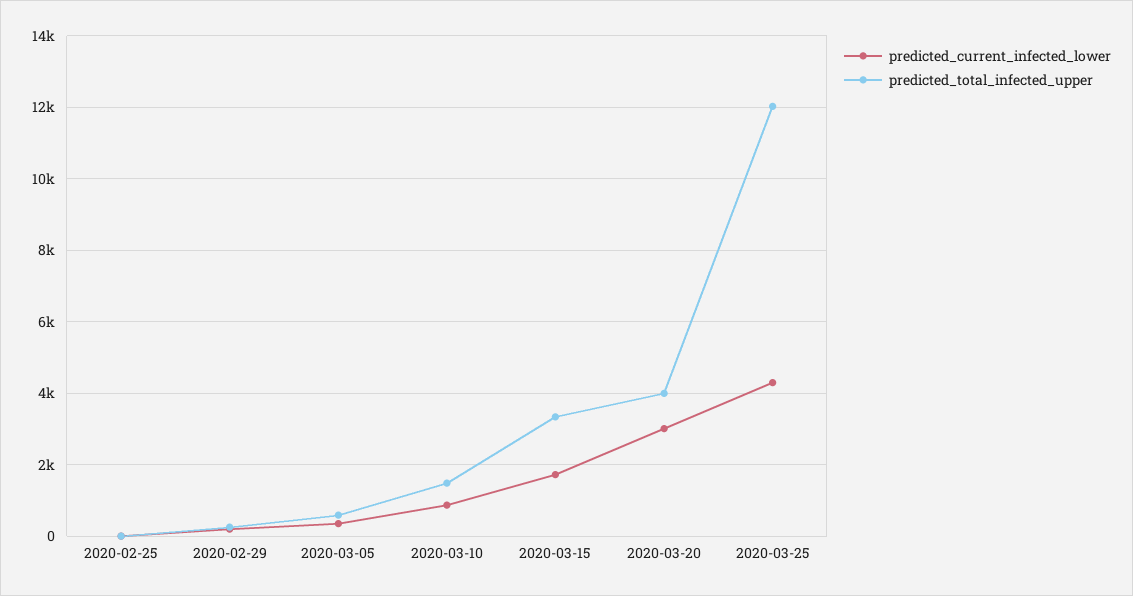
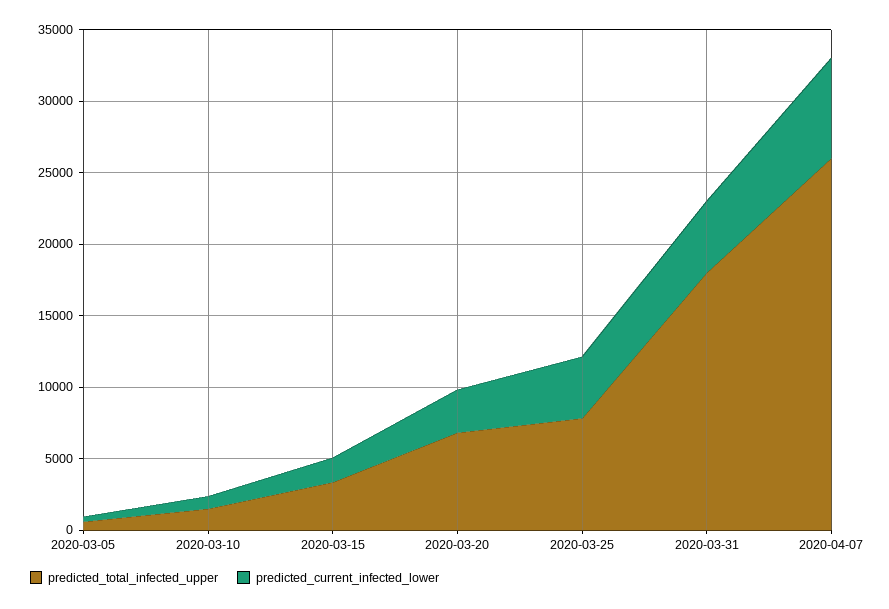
predicted_current_infected_lower, 2020-02-25: 0 -> none
predicted_total_infected_upper, 2020-02-25: 0 -> none
predicted_current_infected_lower, 2020-02-29: 200 -> none
predicted_total_infected_upper, 2020-02-29: 200 -> none
predicted_total_infected_upper, 2020-03-20: 4000 -> 7000
predicted_total_infected_upper, 2020-03-25: 12000 -> 8000
predicted_total_infected_upper, 2020-03-31: none -> 18000
predicted_current_infected_lower, 2020-03-31: none -> 5000
predicted_total_infected_upper, 2020-04-07: none -> 26000
predicted_current_infected_lower, 2020-04-07: none -> 7000

